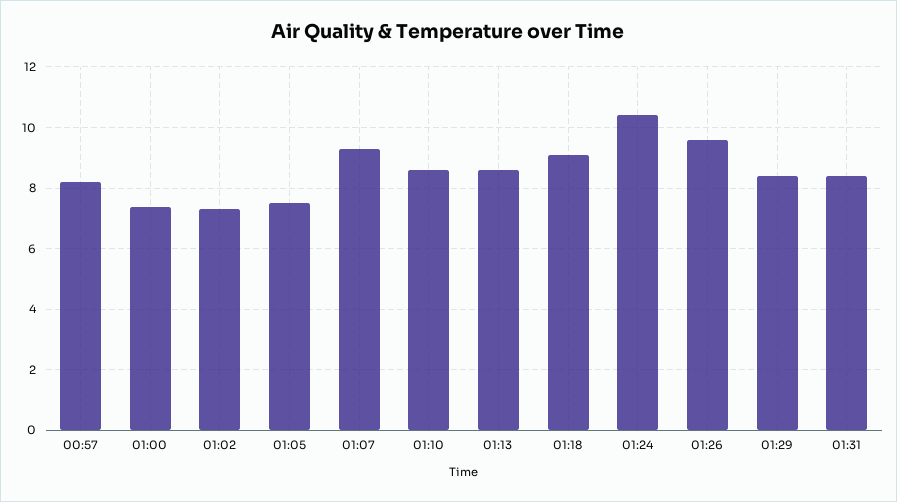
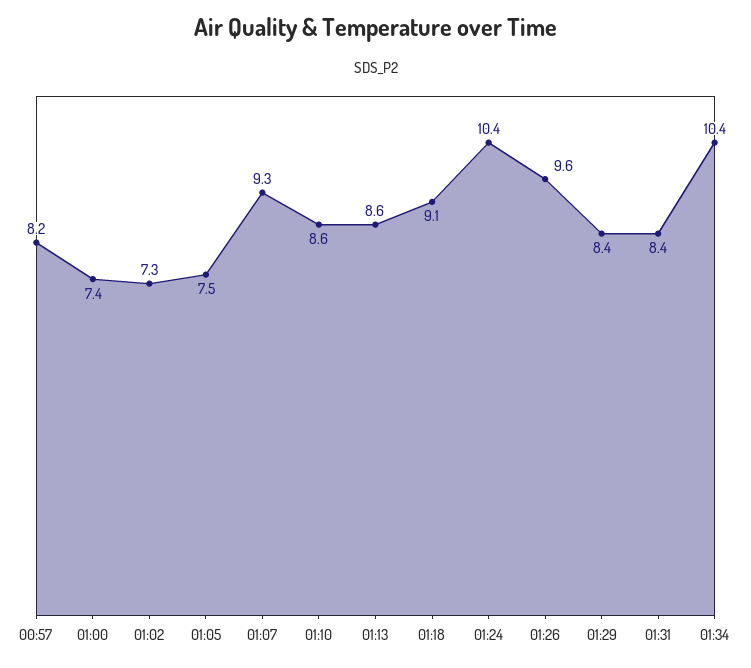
01:34: none -> 10.4

